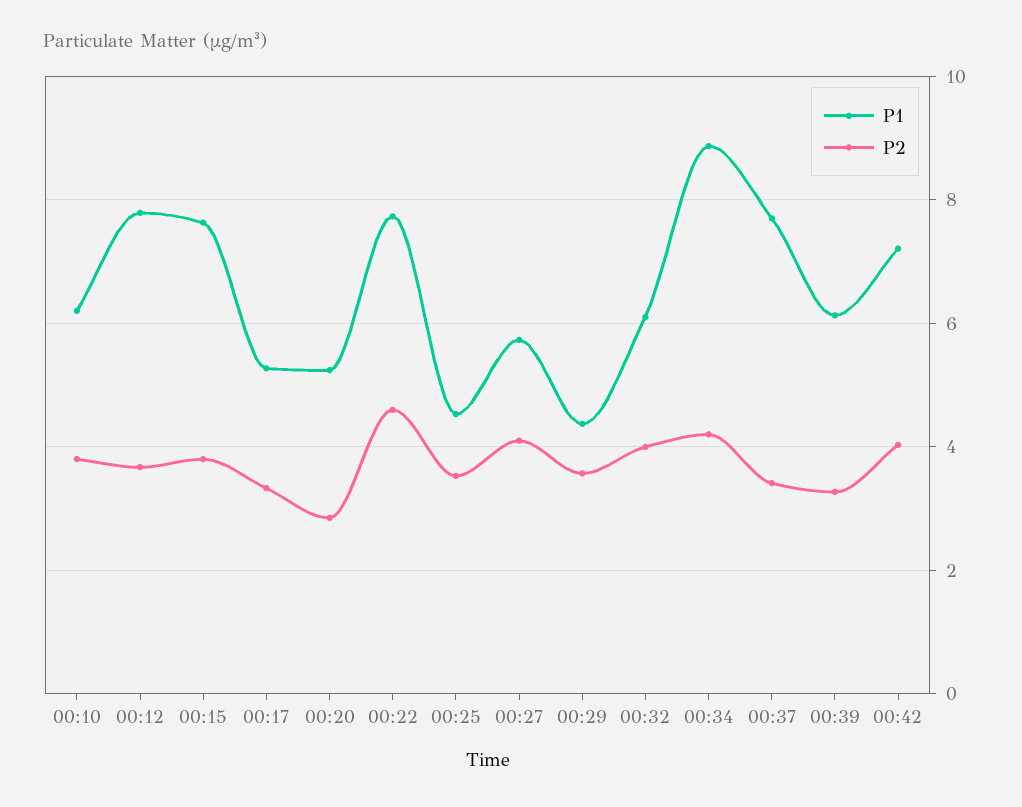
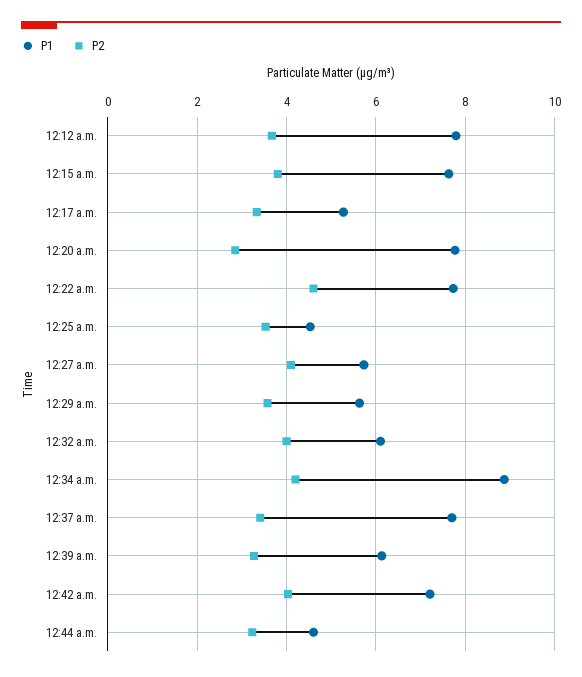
P1, 00:10: 6.2 -> none
P2, 00:10: 3.8 -> none
P1, 00:20: 5.2 -> 7.8
P1, 00:29: 4.4 -> 5.6
P1, 12:44 a.m.: none -> 4.6
P2, 12:44 a.m.: none -> 3.2

